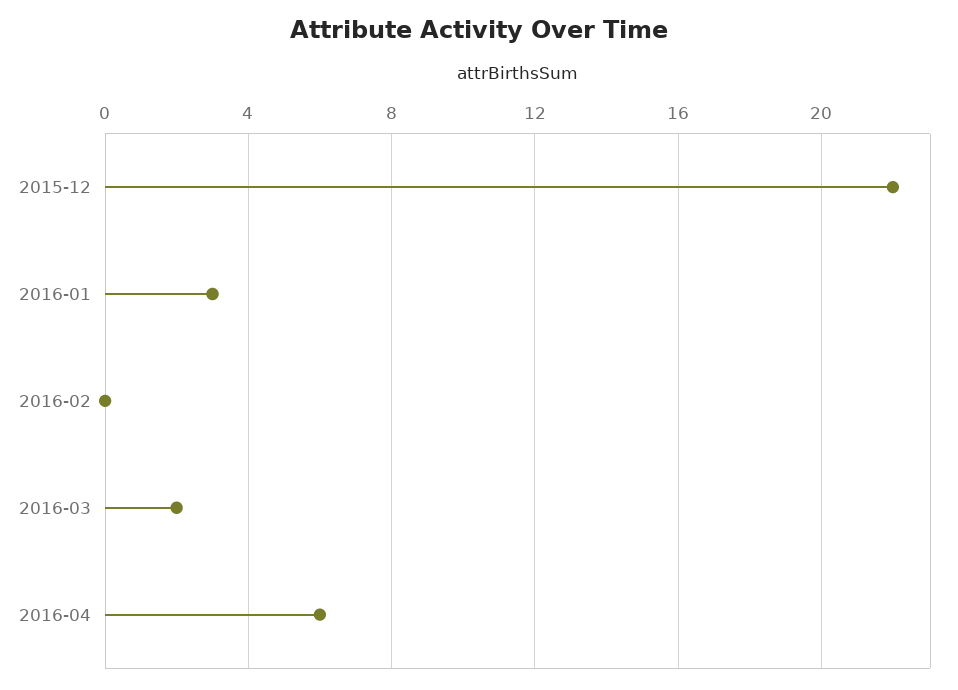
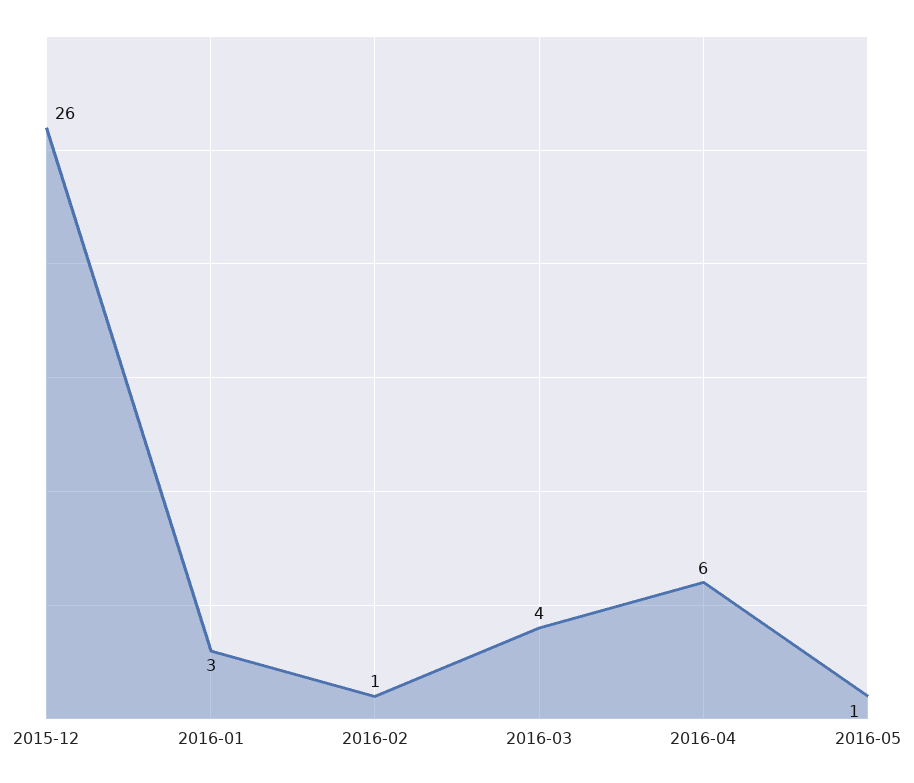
2015-12: 22 -> 26
2016-02: 0 -> 1
2016-03: 2 -> 4
2016-05: none -> 1

